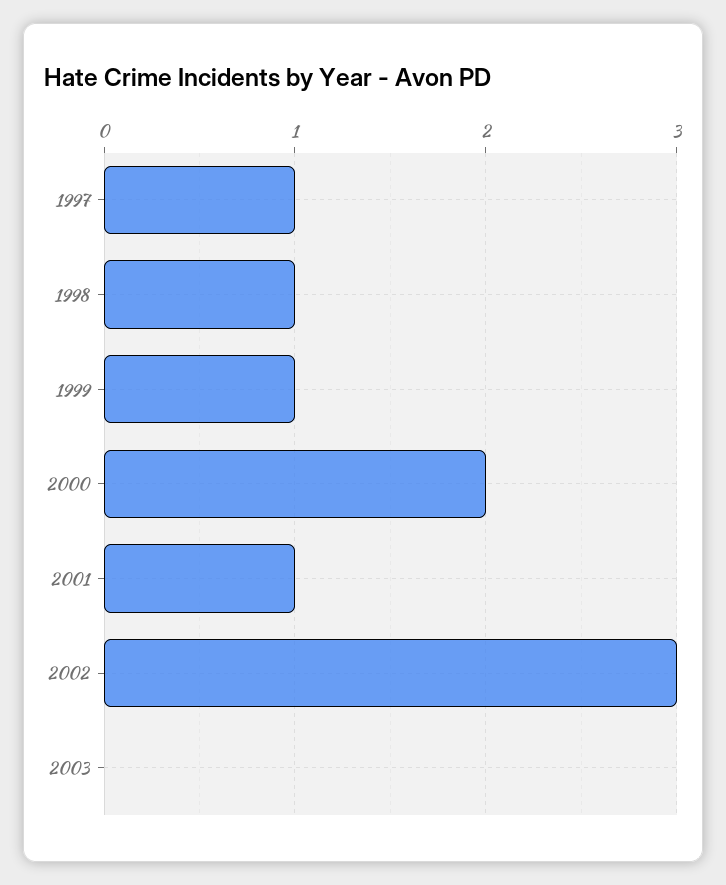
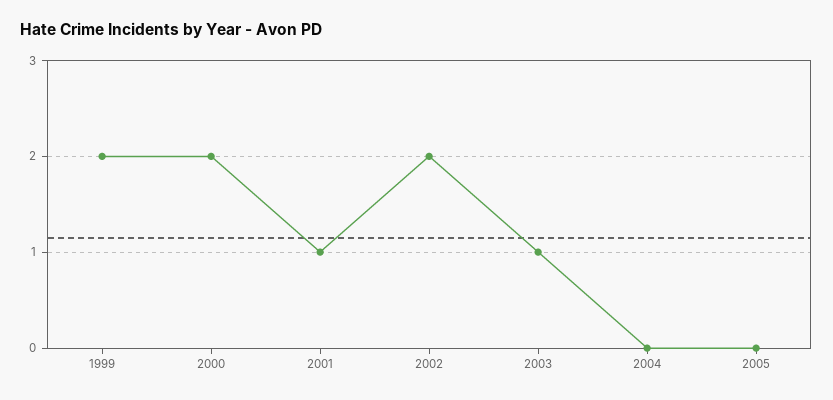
1997: 1 -> none
1998: 1 -> none
1999: 1 -> 2
2002: 3 -> 2
2003: 0 -> 1
2004: none -> 0
2005: none -> 0

